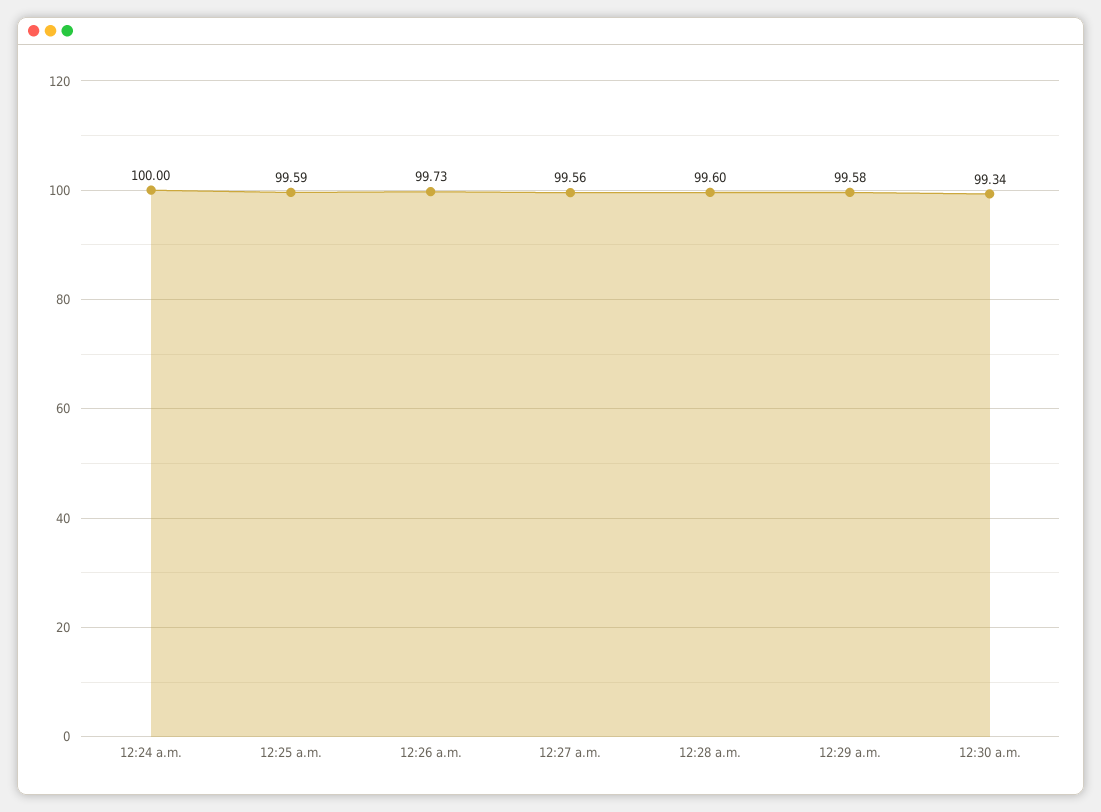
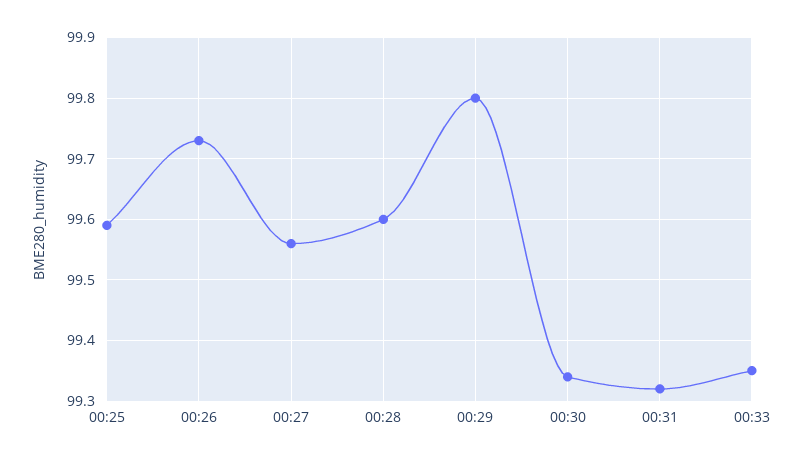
12:24 a.m.: 100 -> none
12:29 a.m.: 99.58 -> 99.8
00:31: none -> 99.32
00:33: none -> 99.35

